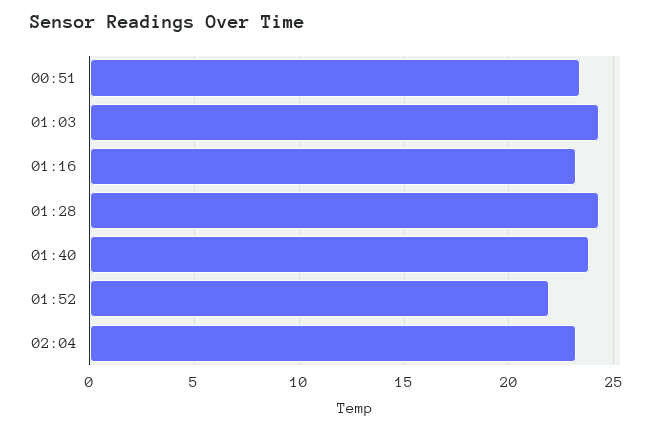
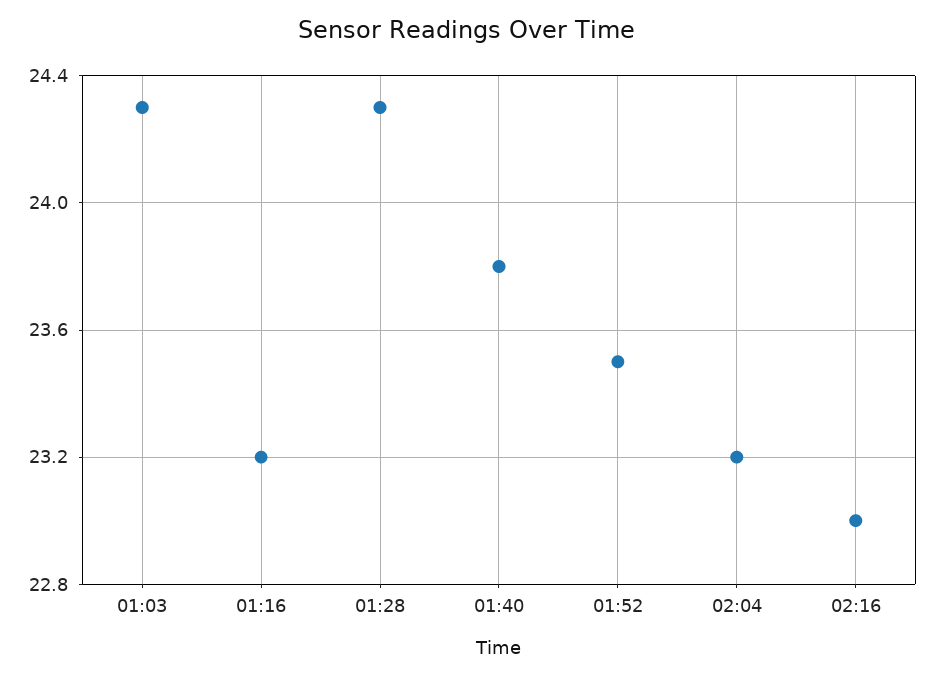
00:51: 23.5 -> none
01:52: 22 -> 23.5
02:16: none -> 23

